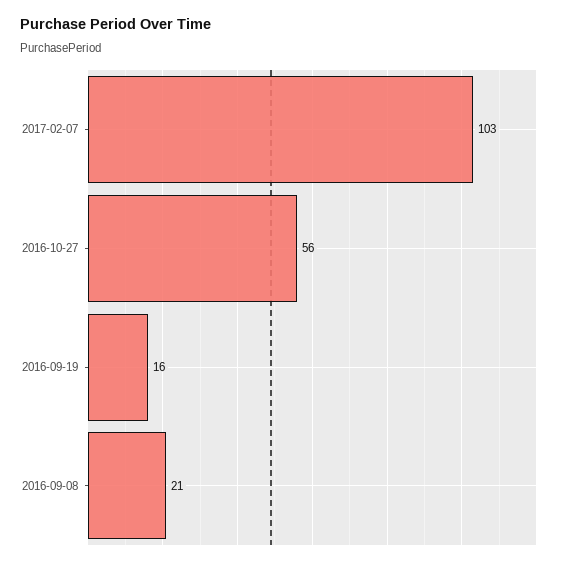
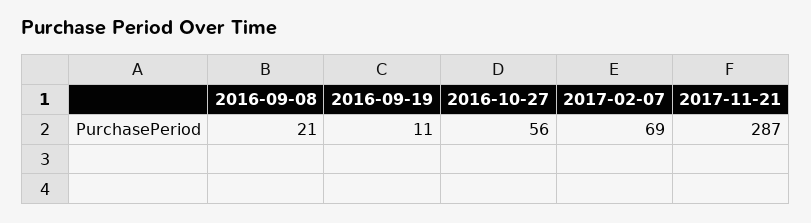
2017-02-07: 103 -> 69
2016-09-19: 16 -> 11
2017-11-21: none -> 287

